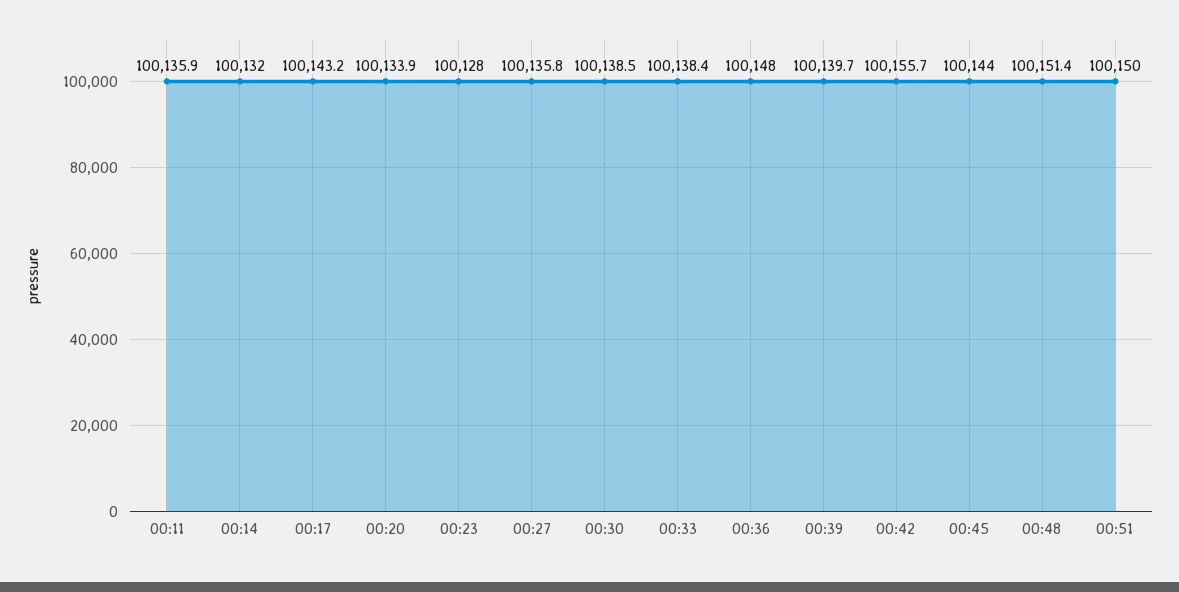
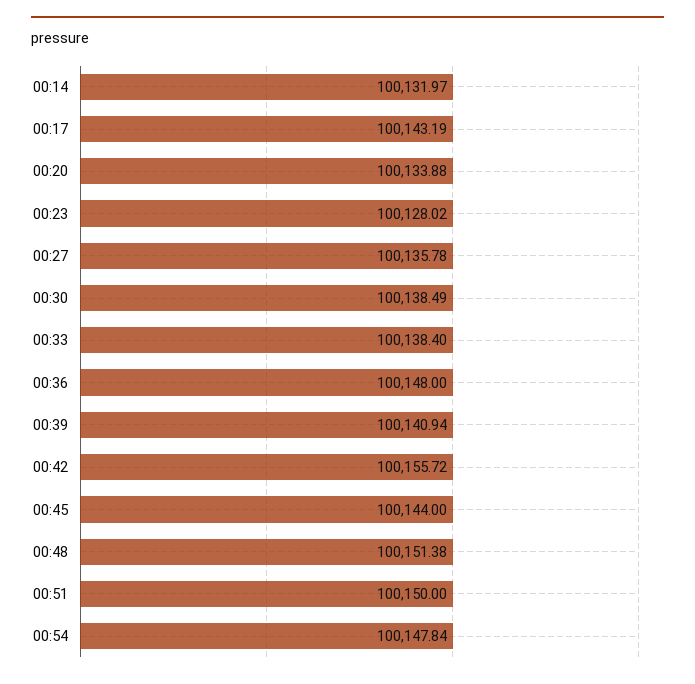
00:11: 100135.9 -> none
00:39: 100139.7 -> 100140.94
00:54: none -> 100147.84

